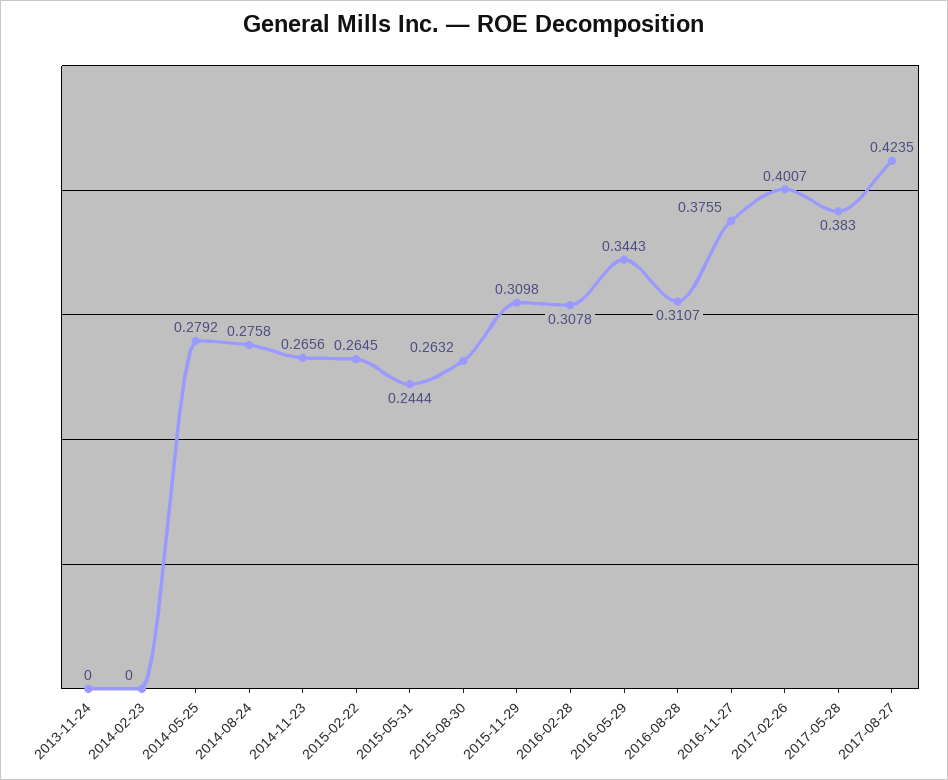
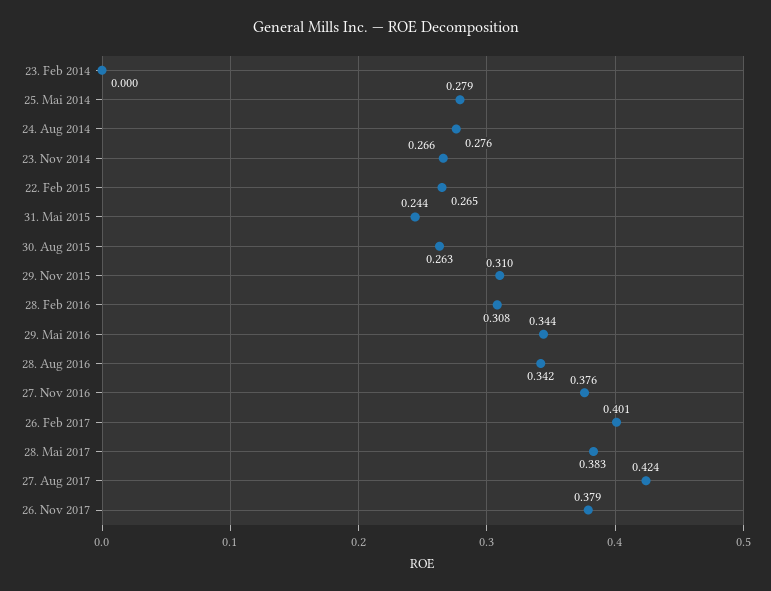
2013-11-24: 0 -> none
2016-08-28: 0.3107 -> 0.342
26. Nov 2017: none -> 0.379

